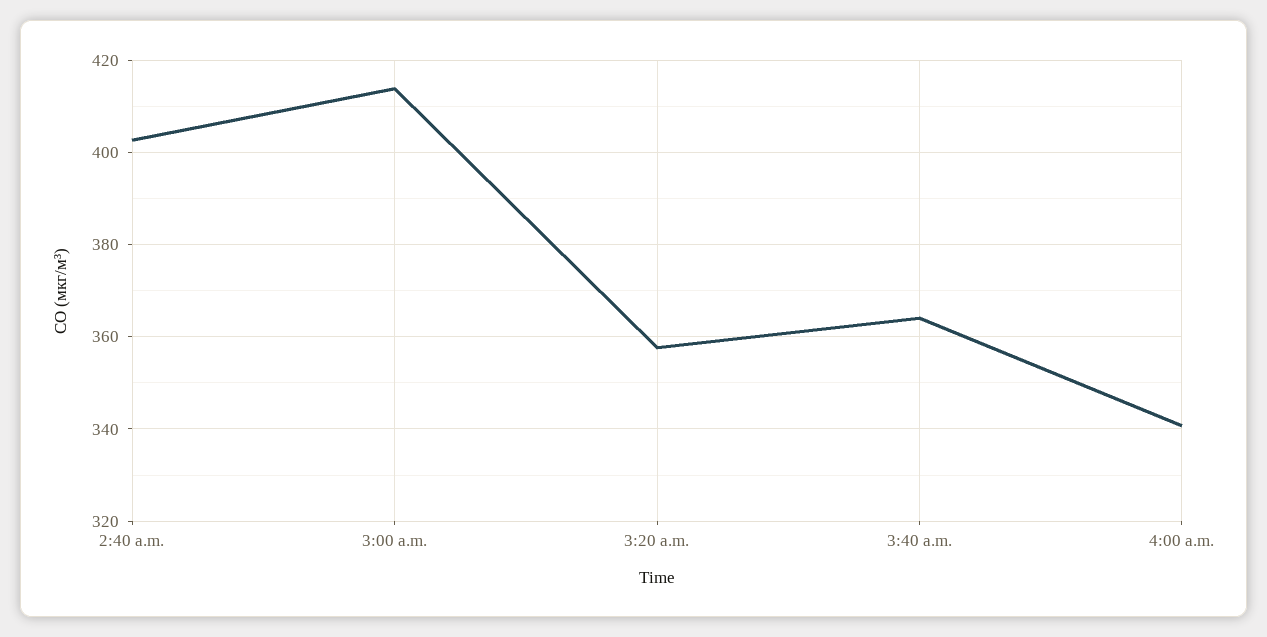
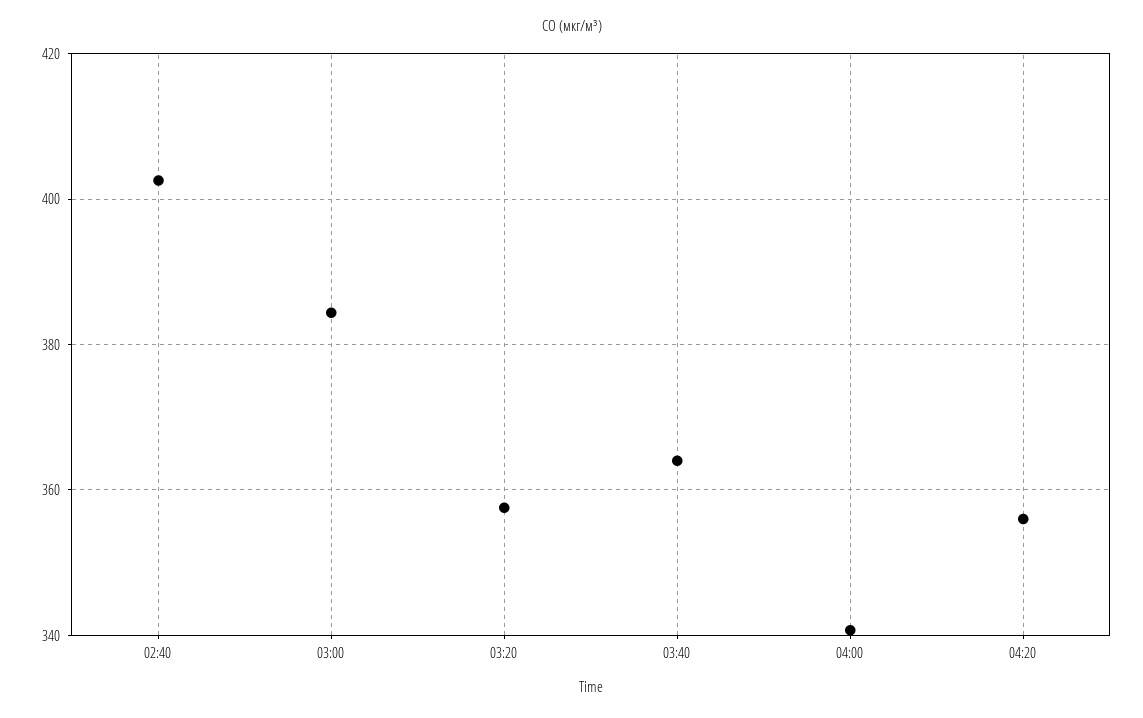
3:00 a.m.: 414 -> 384
04:20: none -> 356

